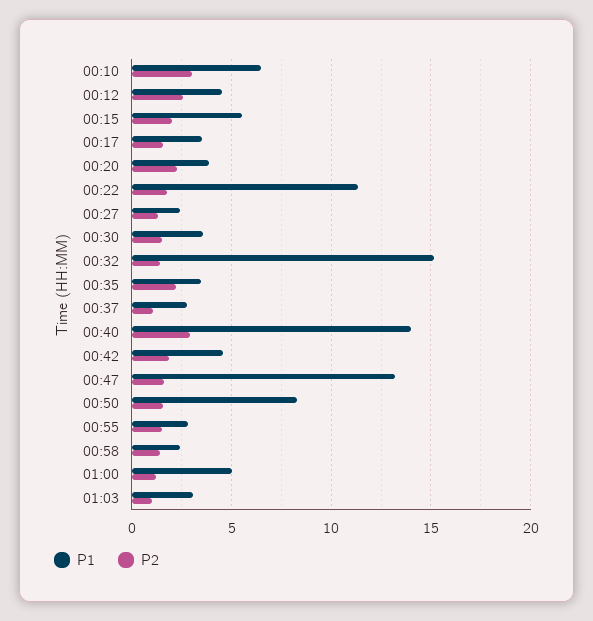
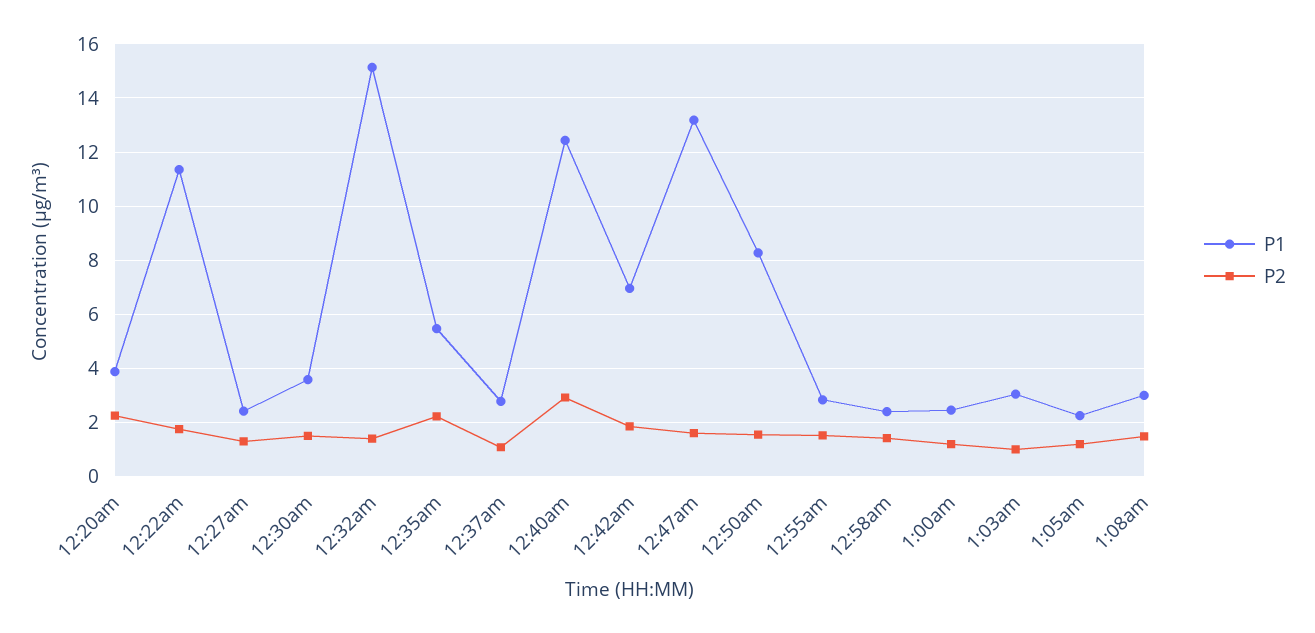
P1, 00:10: 6.5 -> none
P2, 00:10: 3 -> none
P1, 00:12: 4.5 -> none
P2, 00:12: 2.5 -> none
P1, 00:15: 5.5 -> none
P2, 00:15: 2 -> none
P1, 00:17: 3.5 -> none
P2, 00:17: 1.5 -> none
P1, 00:35: 3.5 -> 5.5
P1, 00:40: 14 -> 12.5
P1, 00:42: 4.5 -> 7
P1, 01:00: 5 -> 2.5
P1, 1:05am: none -> 2.25
P2, 1:05am: none -> 1.25
P1, 1:08am: none -> 3
P2, 1:08am: none -> 1.5

